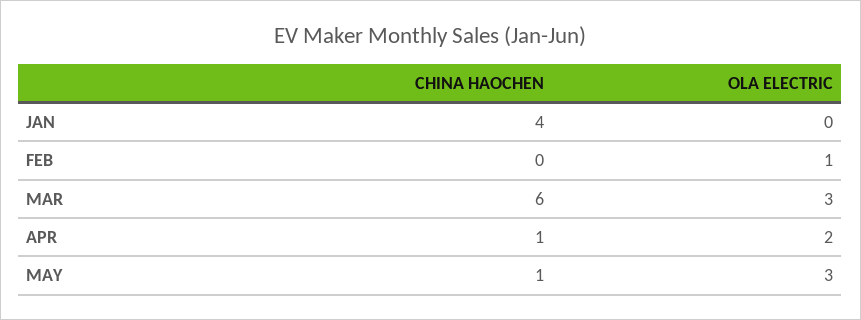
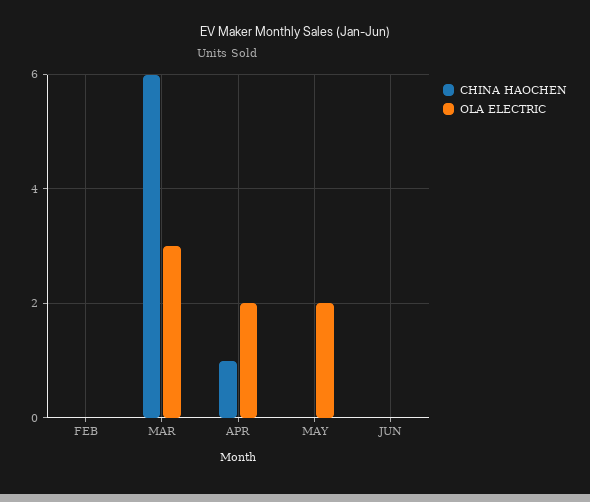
CHINA HAOCHEN, JAN: 4 -> none
OLA ELECTRIC, JAN: 0 -> none
OLA ELECTRIC, FEB: 1 -> 0
CHINA HAOCHEN, MAY: 1 -> 0
OLA ELECTRIC, MAY: 3 -> 2
CHINA HAOCHEN, JUN: none -> 0
OLA ELECTRIC, JUN: none -> 0

